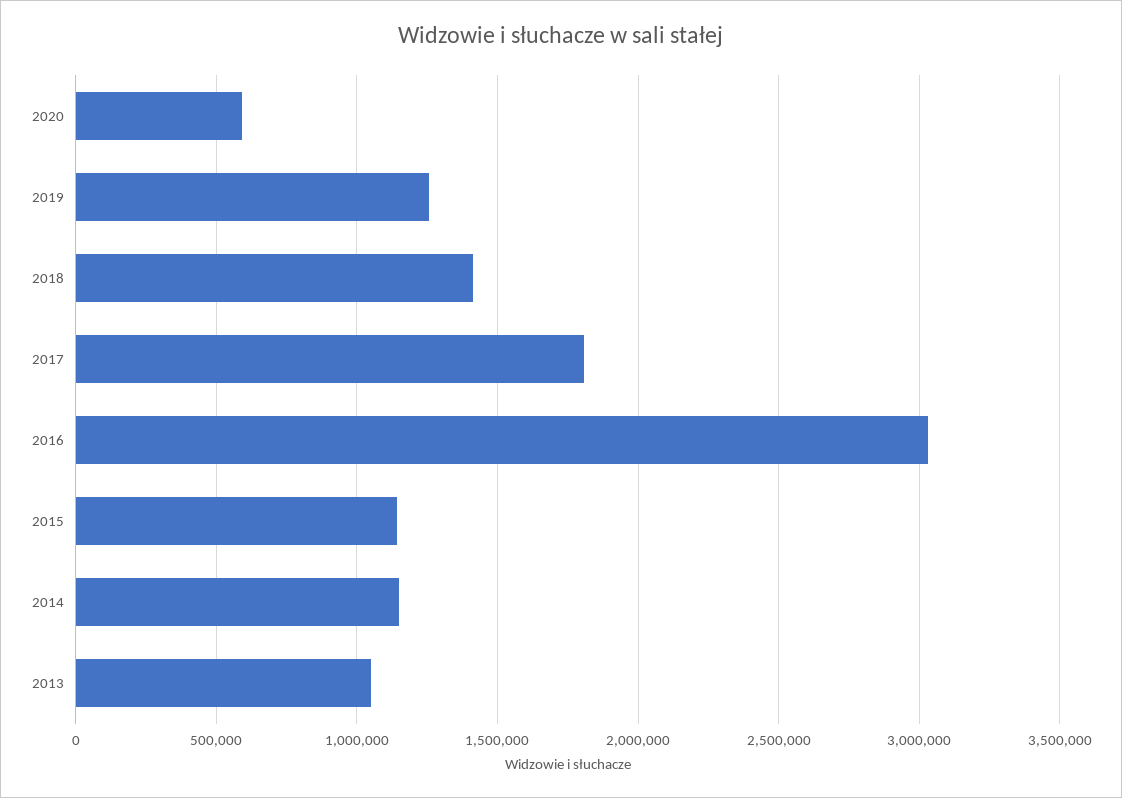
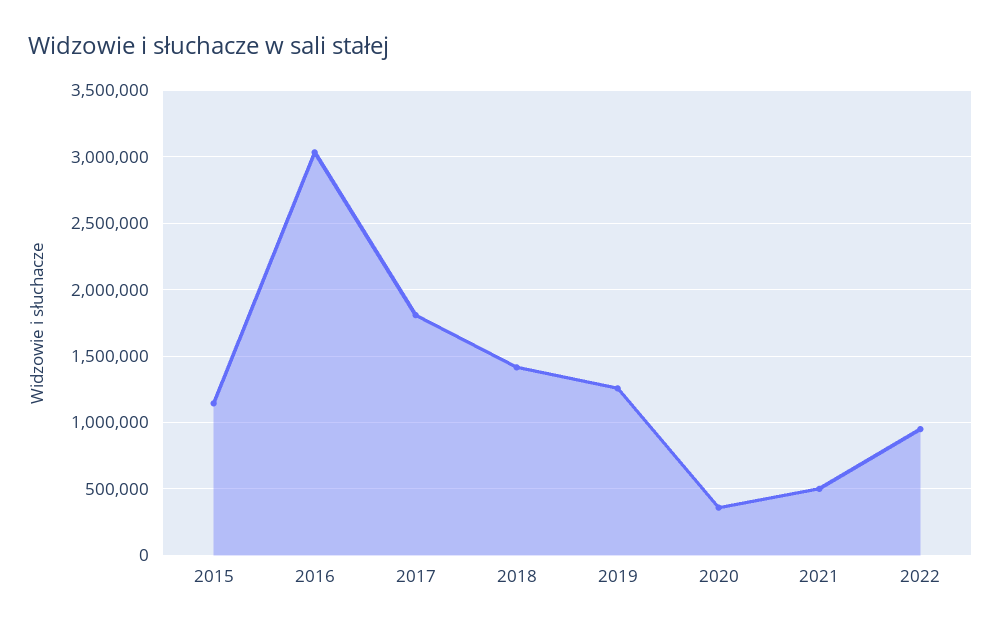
2020: 600000 -> 350000
2014: 1150000 -> none
2013: 1050000 -> none
2021: none -> 500000
2022: none -> 950000

